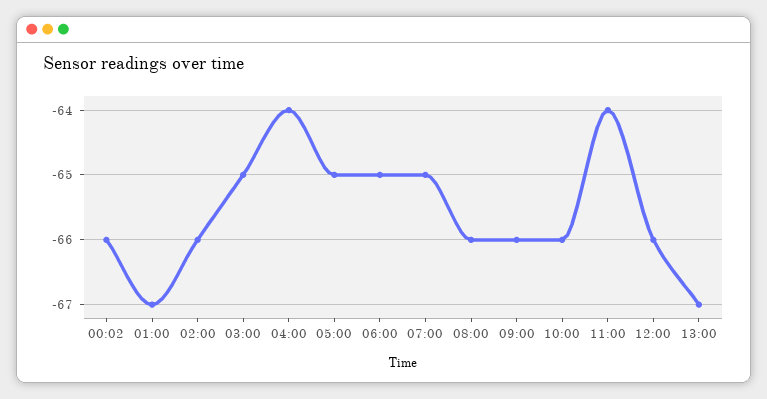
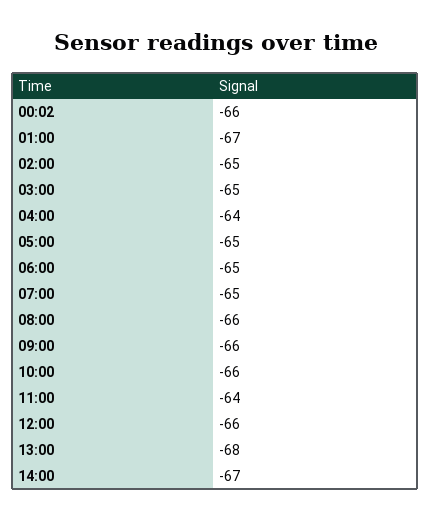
02:00: -66 -> -65
13:00: -67 -> -68
14:00: none -> -67

